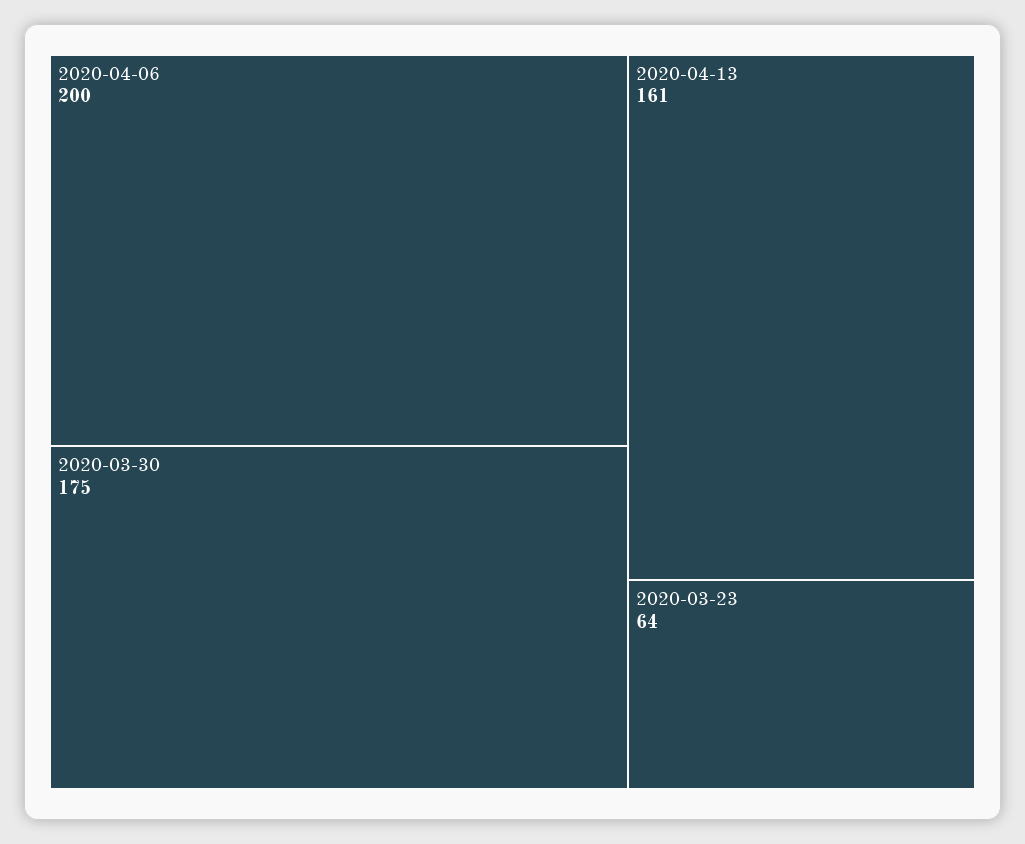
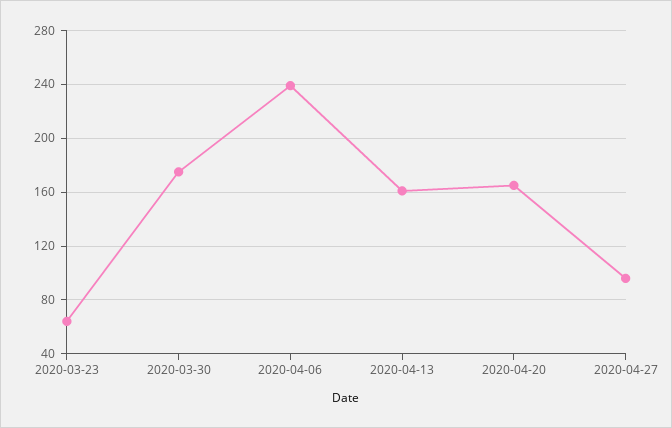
2020-04-06: 200 -> 240
2020-04-20: none -> 165
2020-04-27: none -> 95

